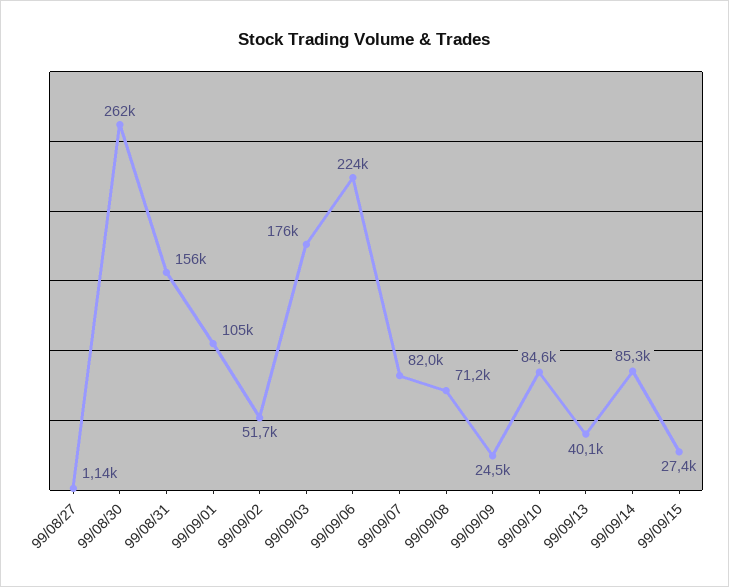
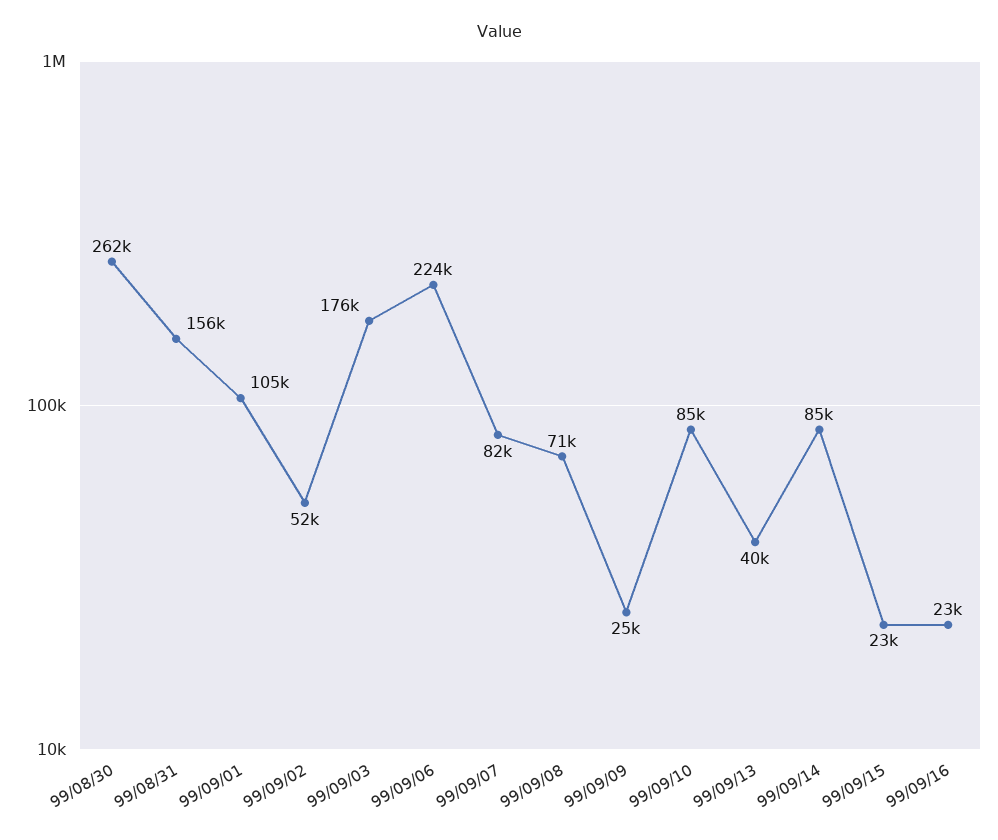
99/08/27: 1140 -> none
99/09/15: 27400 -> 23000
99/09/16: none -> 23000

